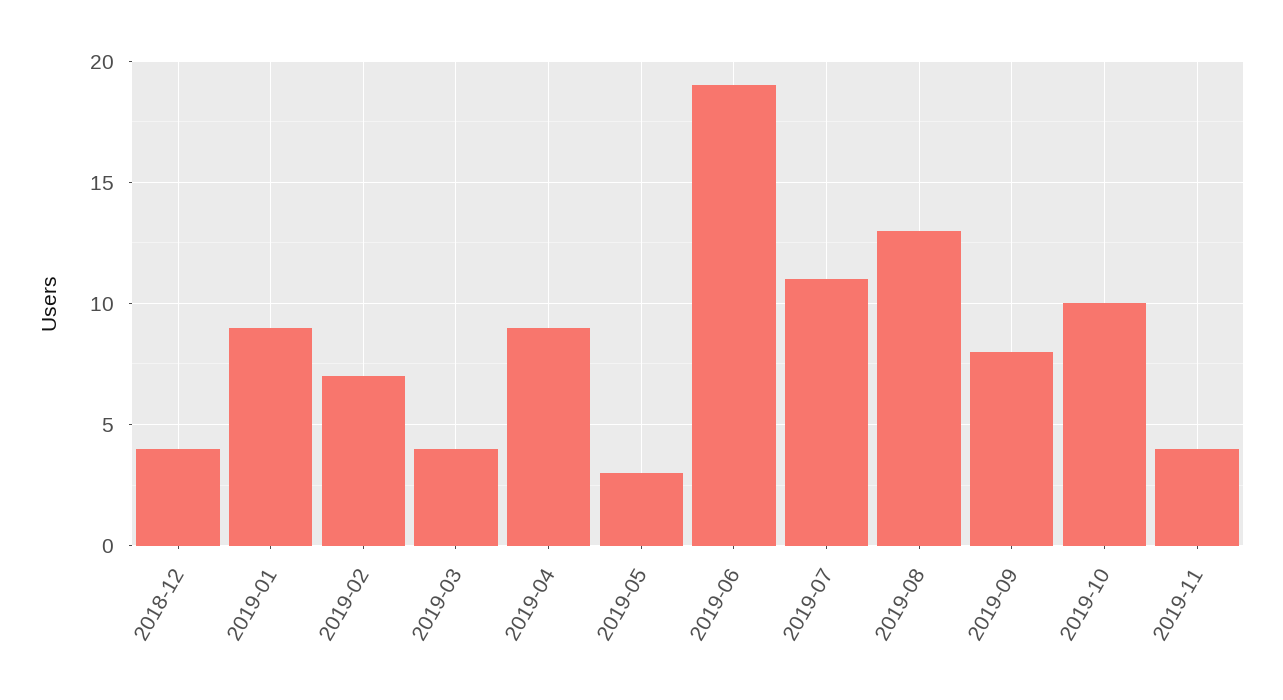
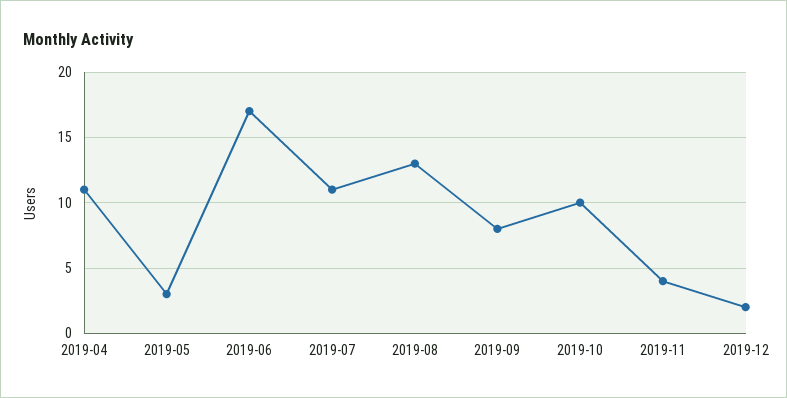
2018-12: 4 -> none
2019-01: 9 -> none
2019-02: 7 -> none
2019-03: 4 -> none
2019-04: 9 -> 11
2019-06: 19 -> 17
2019-12: none -> 2

